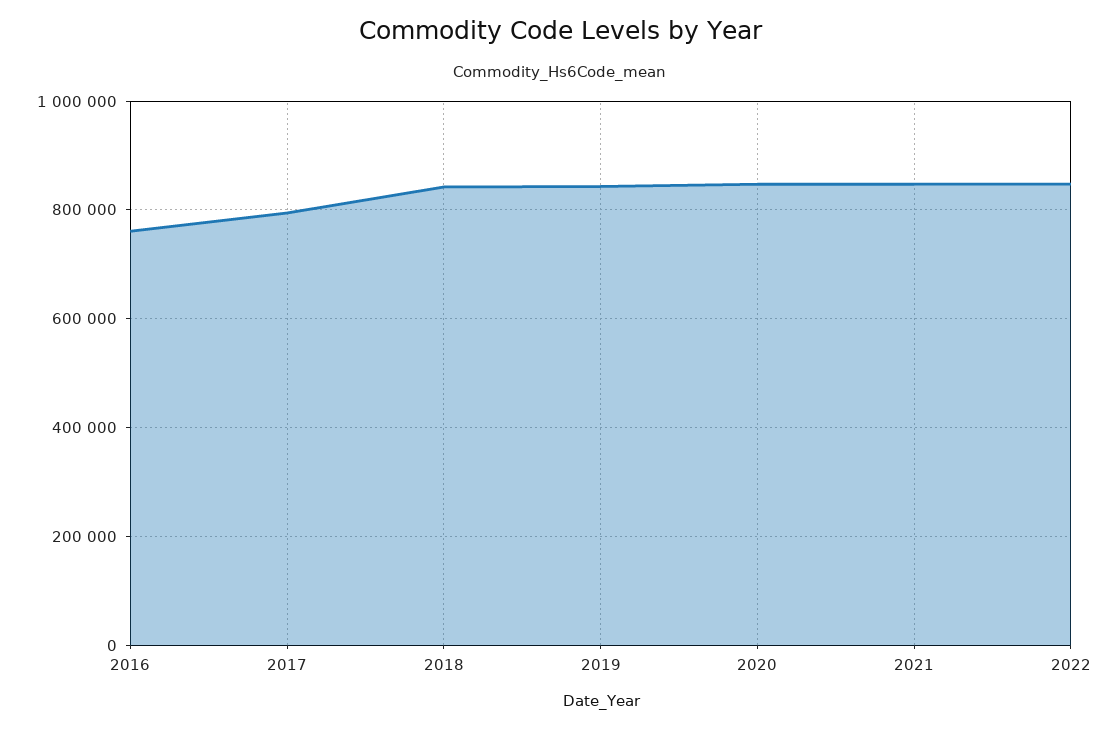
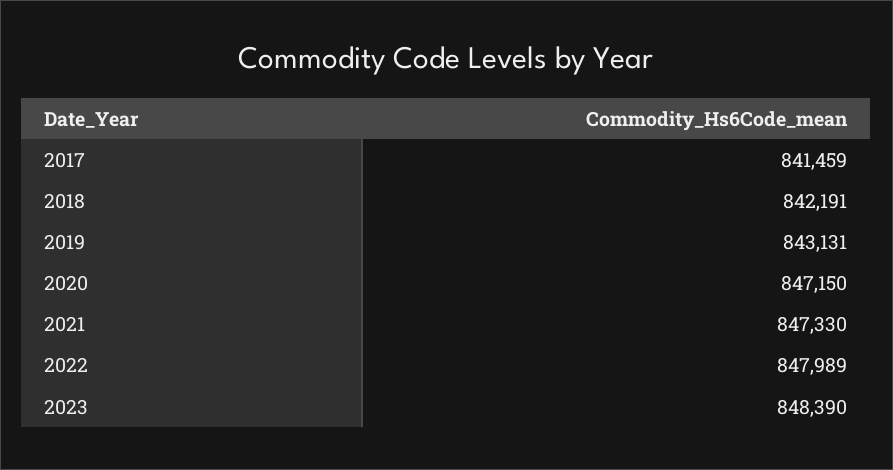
2016: 760000 -> none
2017: 800000 -> 841459
2023: none -> 848390

